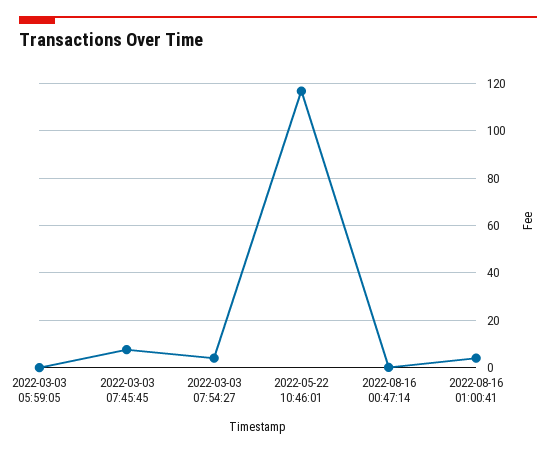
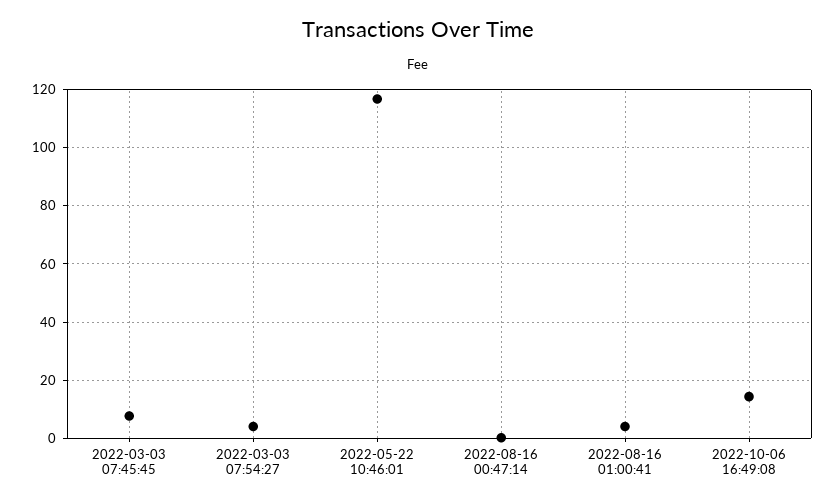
2022-03-03 05:59:05: 0 -> none
2022-10-06 16:49:08: none -> 15

